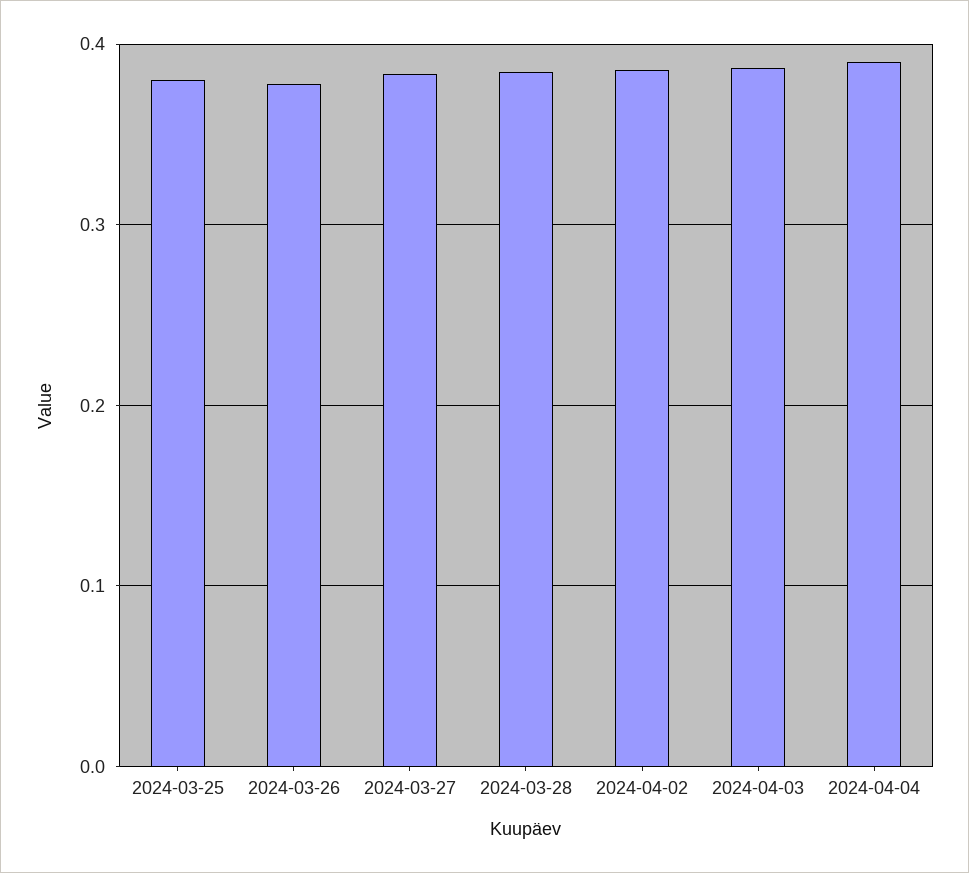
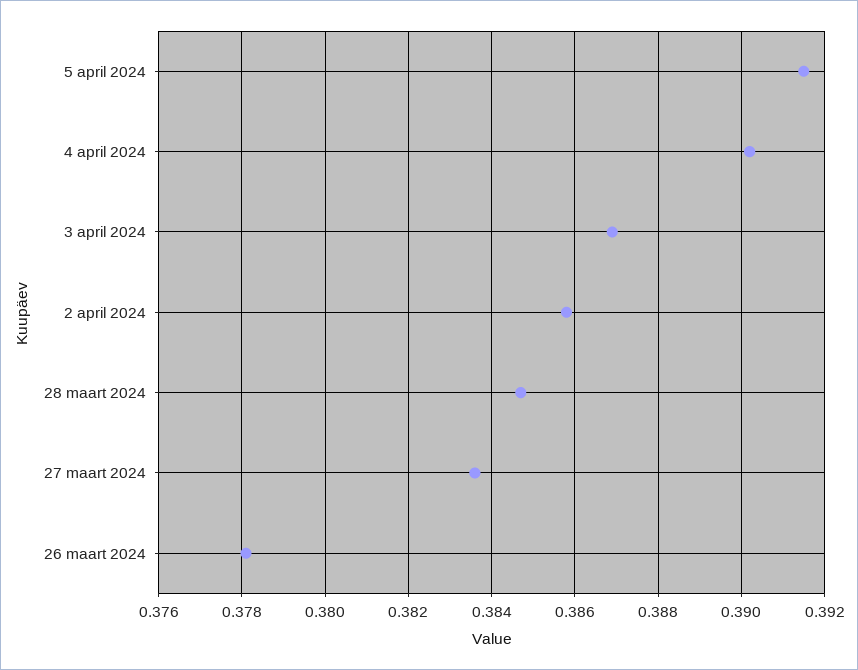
2024-03-25: 0.38 -> none
5 april 2024: none -> 0.3915

